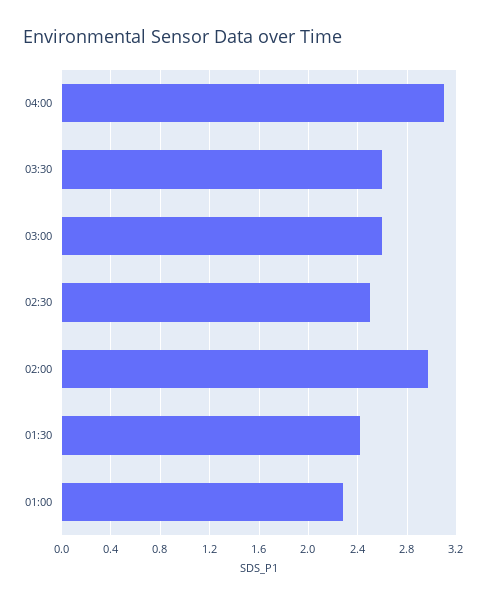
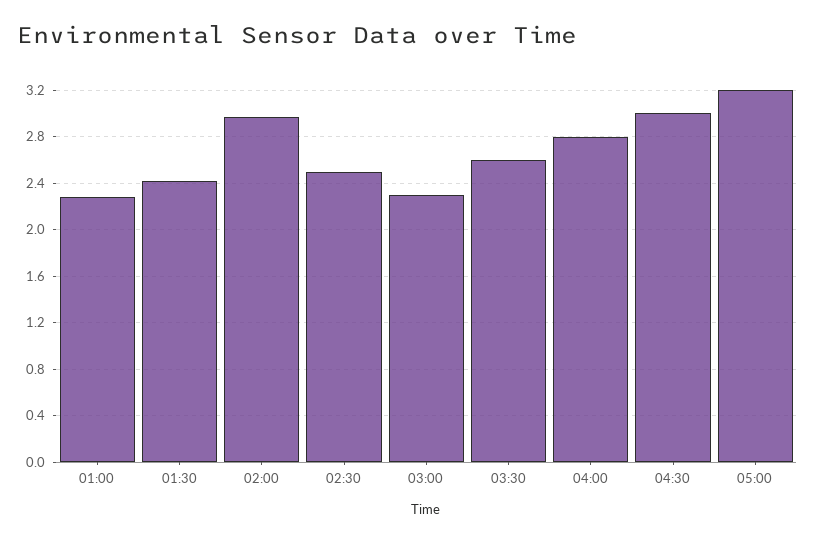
04:00: 3.1 -> 2.8
03:00: 2.6 -> 2.3
04:30: none -> 3
05:00: none -> 3.2

